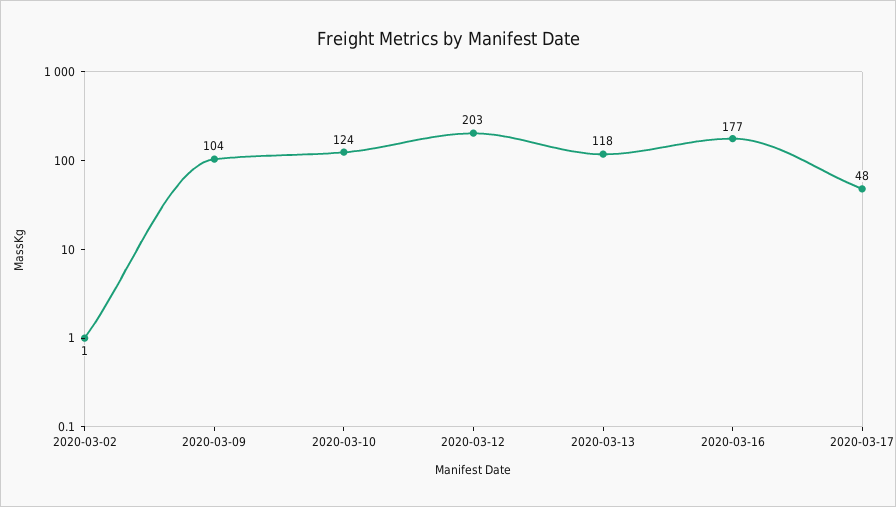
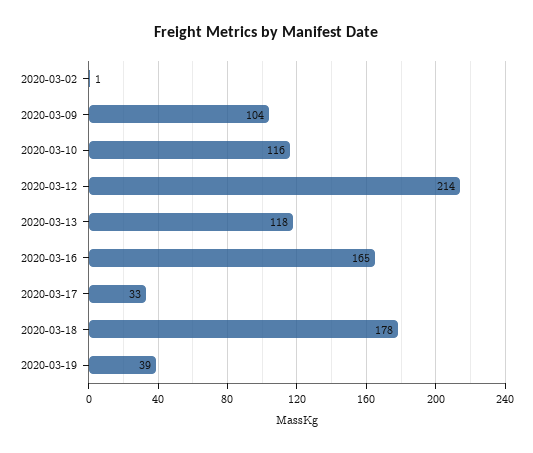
2020-03-10: 124 -> 116
2020-03-12: 203 -> 214
2020-03-16: 177 -> 165
2020-03-17: 48 -> 33
2020-03-18: none -> 178
2020-03-19: none -> 39

